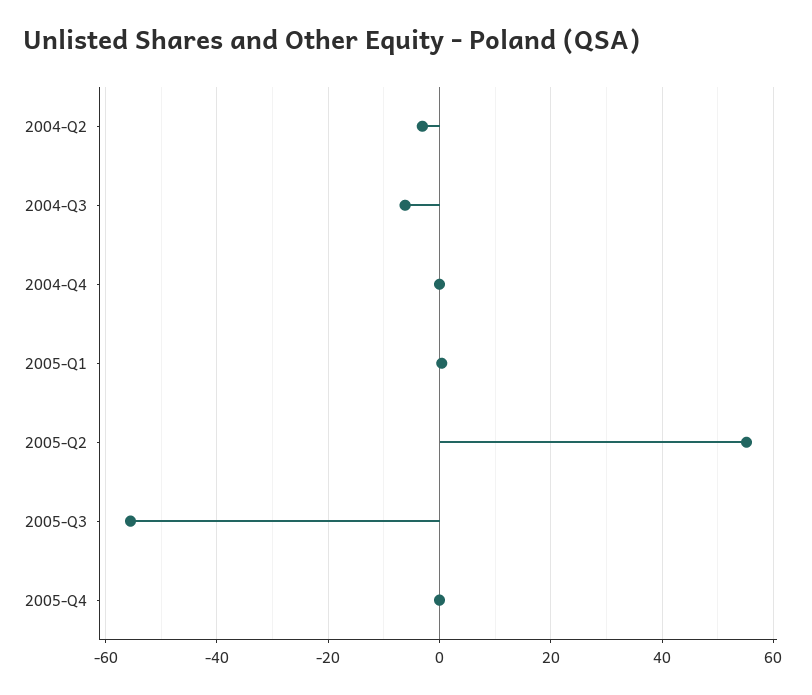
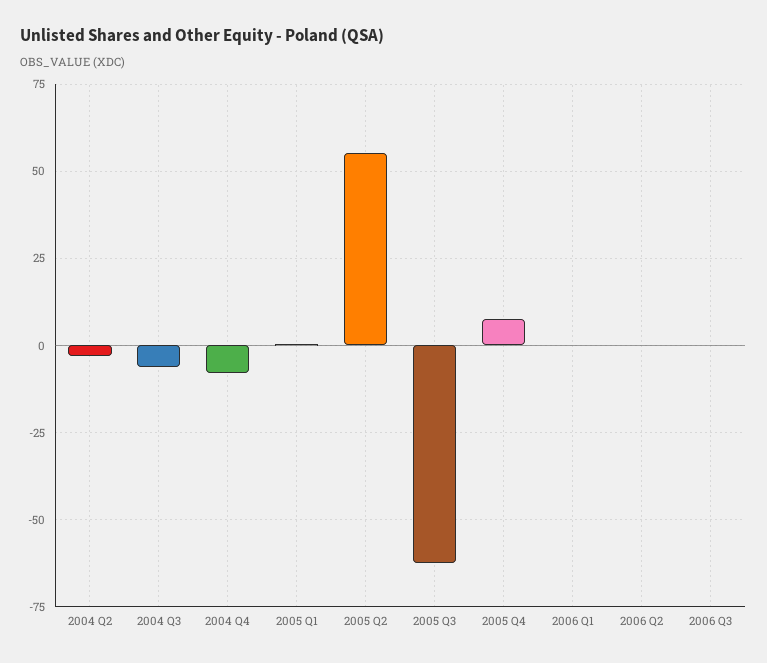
2004-Q4: 0 -> -7.5
2005-Q3: -56 -> -62.5
2005-Q4: 0 -> 7.5
2006 Q1: none -> 0
2006 Q2: none -> 0
2006 Q3: none -> 0

